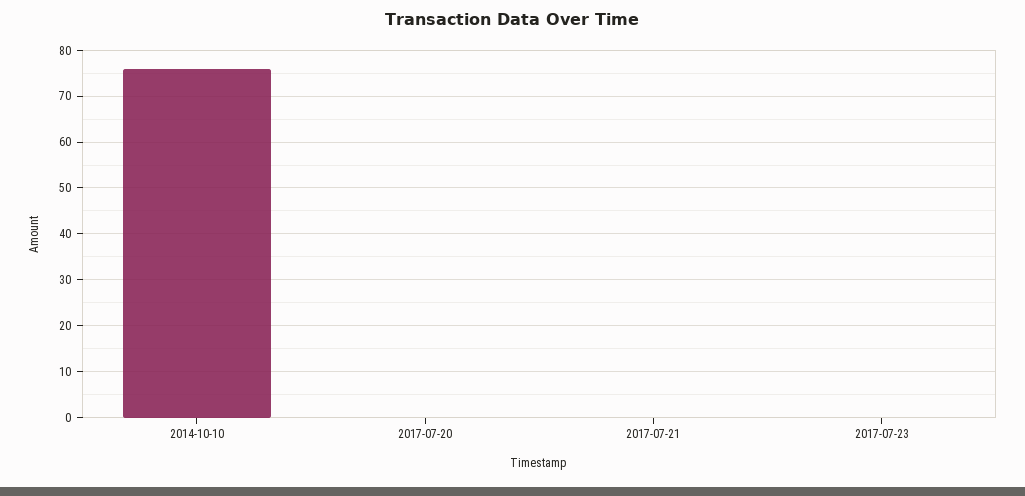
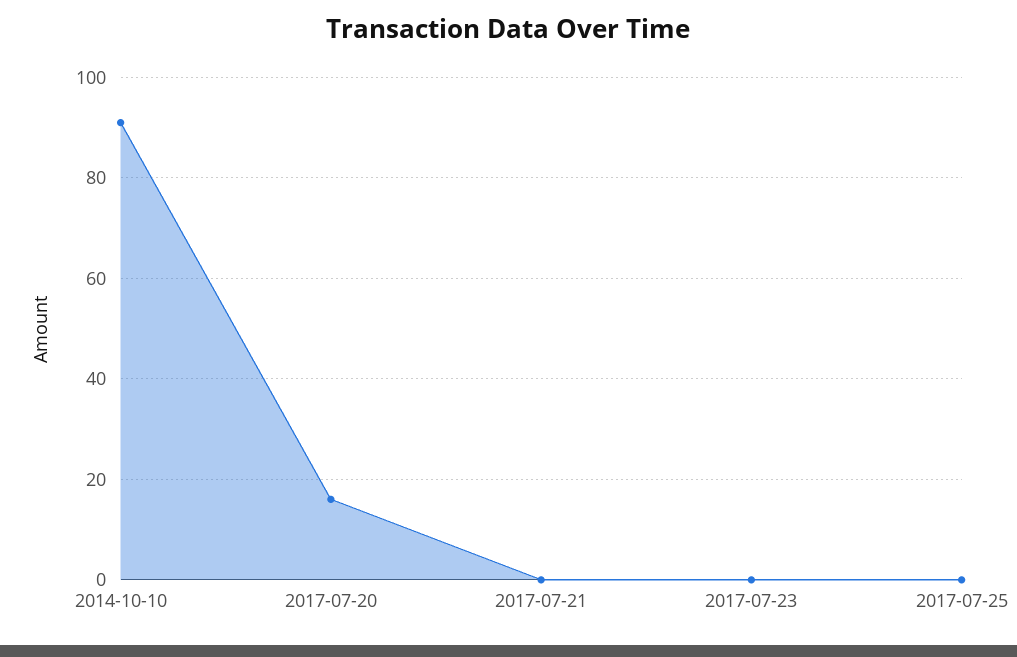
2014-10-10: 75 -> 90
2017-07-20: 0 -> 15
2017-07-25: none -> 0

